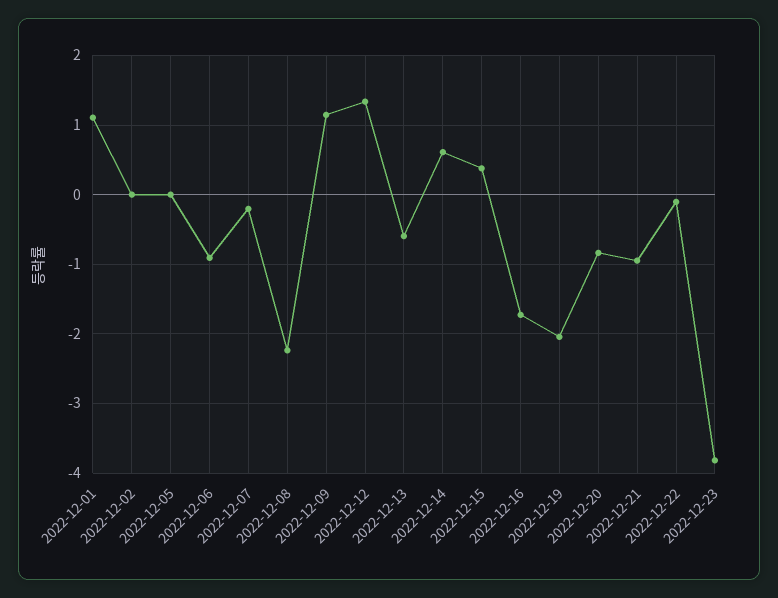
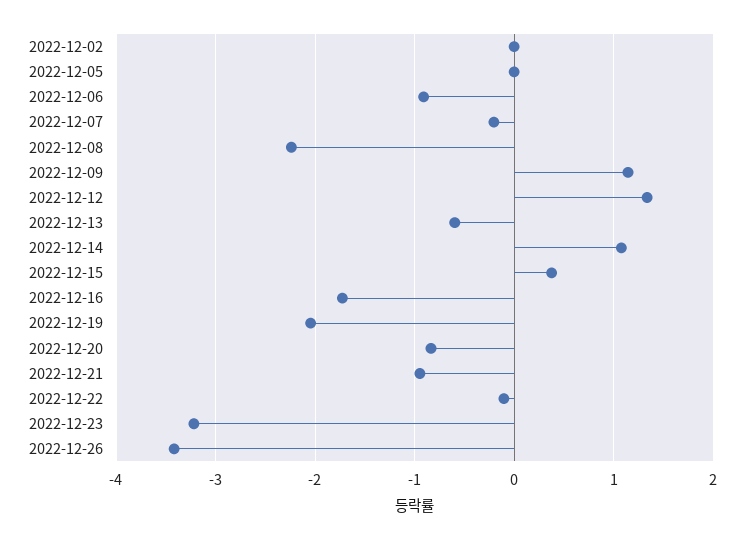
2022-12-01: 1.1 -> none
2022-12-14: 0.6 -> 1.1
2022-12-23: -3.8 -> -3.2
2022-12-26: none -> -3.4

